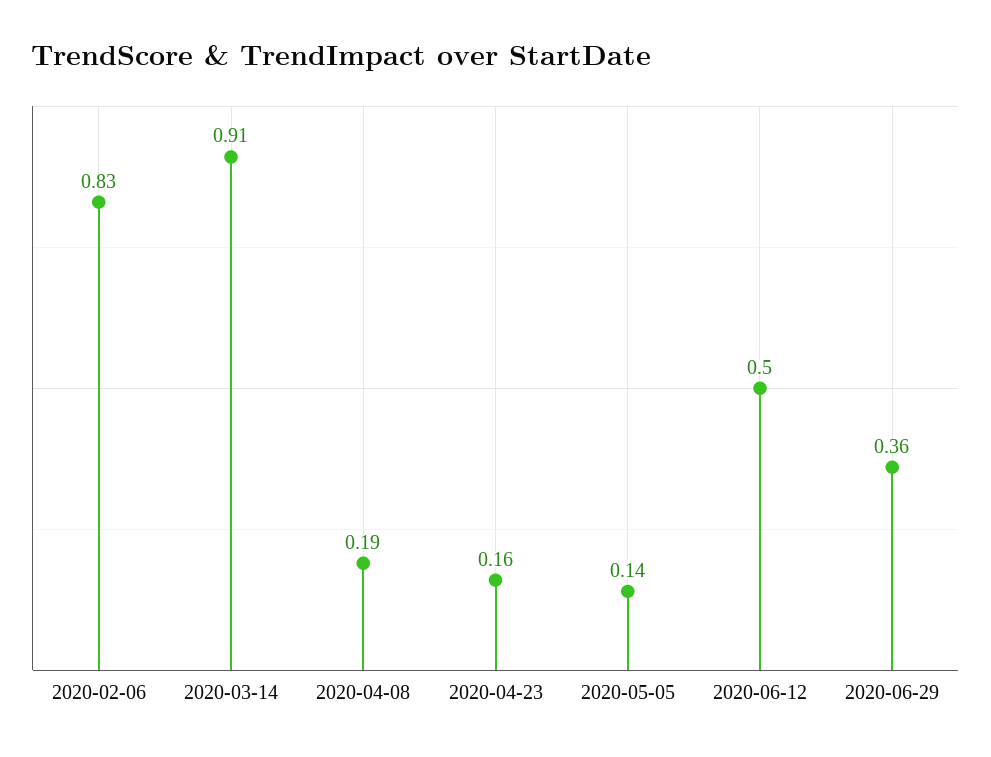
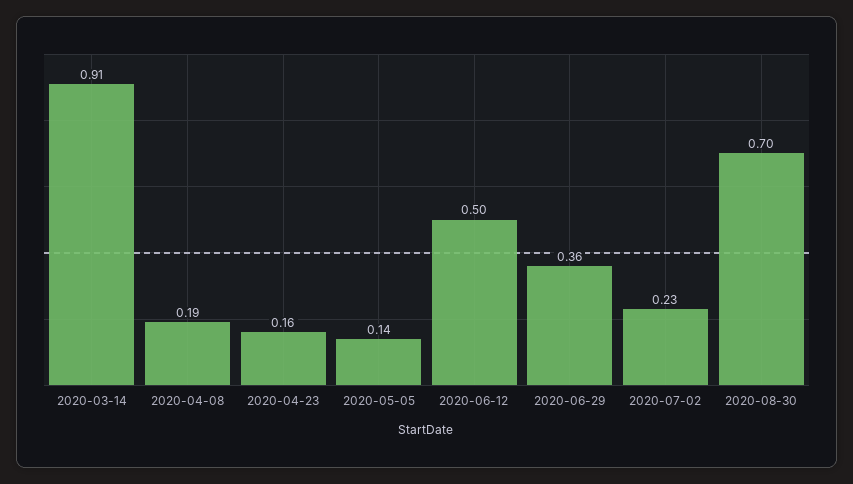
2020-02-06: 0.83 -> none
2020-07-02: none -> 0.23
2020-08-30: none -> 0.7

